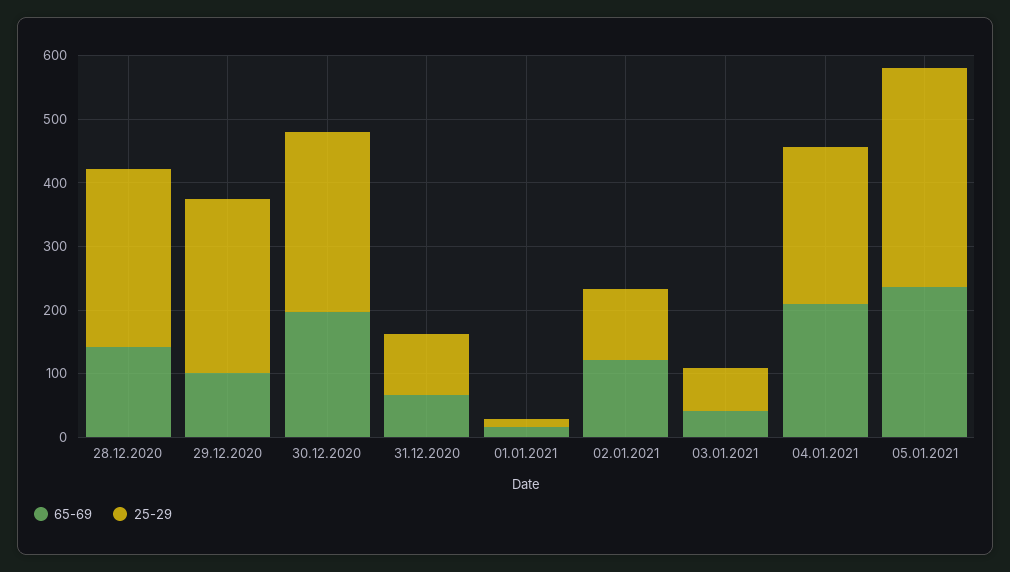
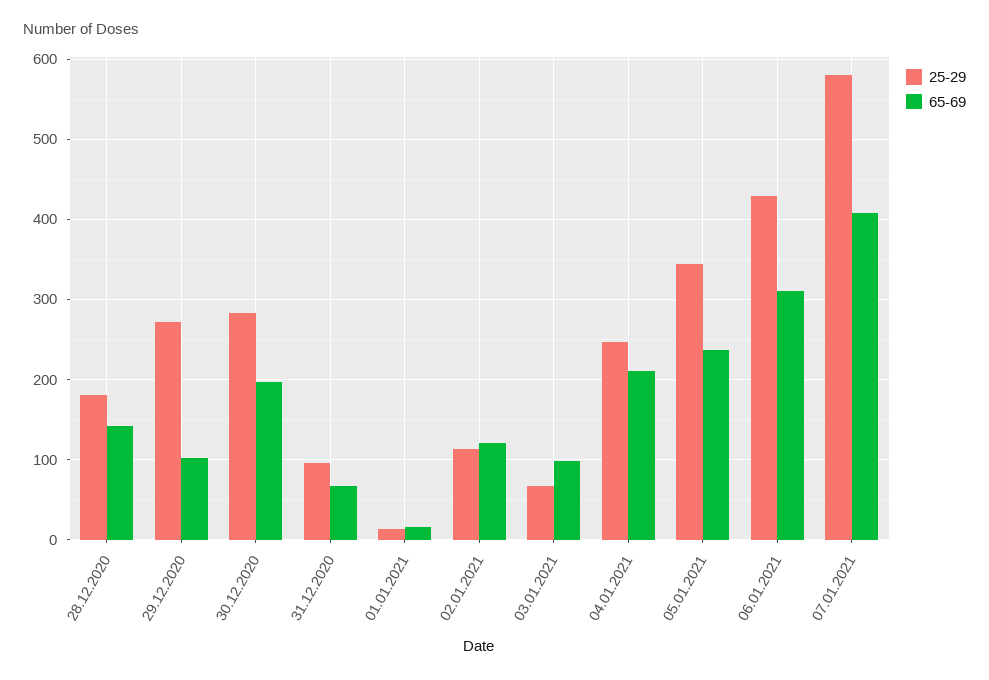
25-29, 28.12.2020: 280 -> 180
65-69, 03.01.2021: 40 -> 100
25-29, 06.01.2021: none -> 430
65-69, 06.01.2021: none -> 310
25-29, 07.01.2021: none -> 580
65-69, 07.01.2021: none -> 410

